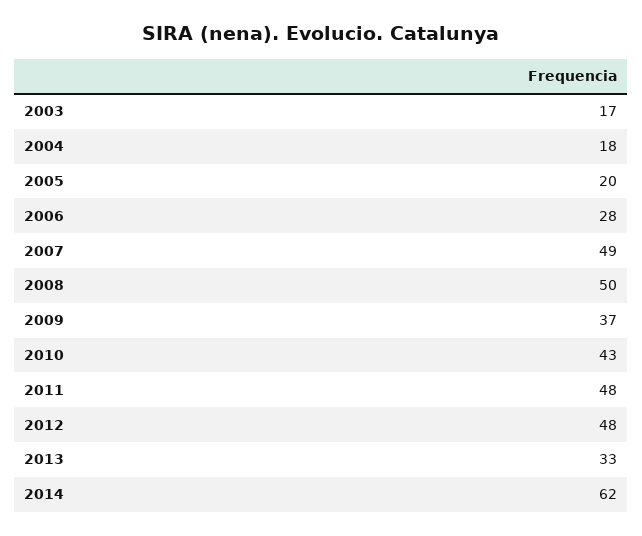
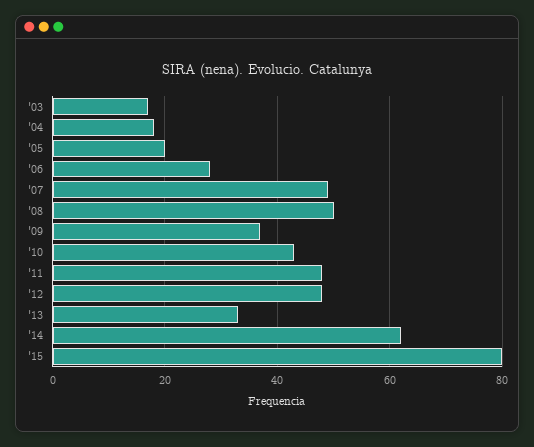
'15: none -> 80

